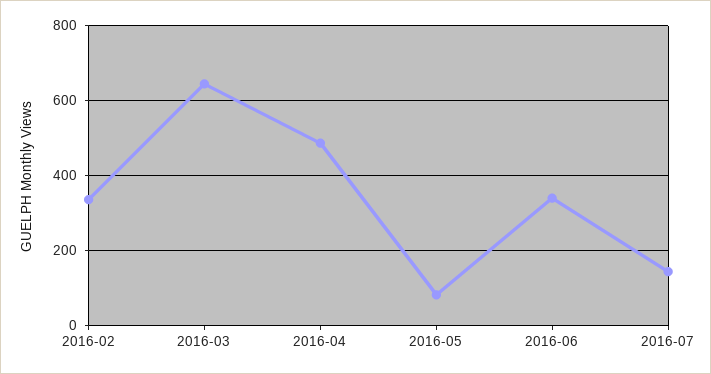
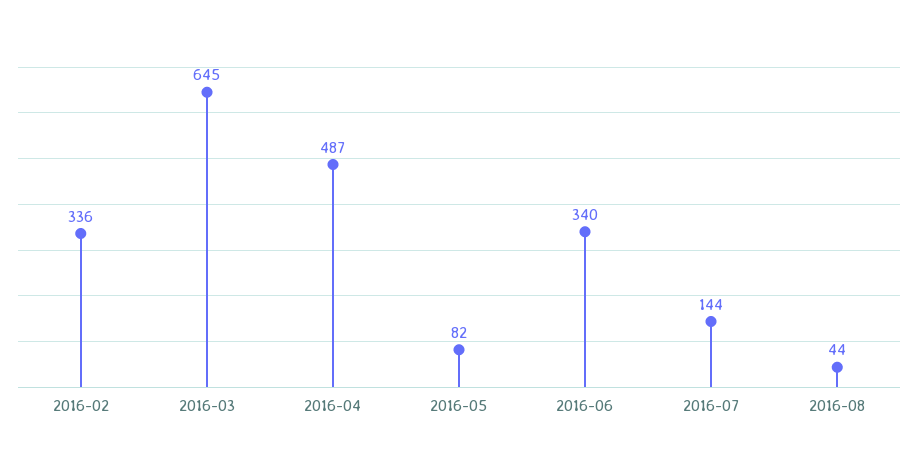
2016-08: none -> 44

